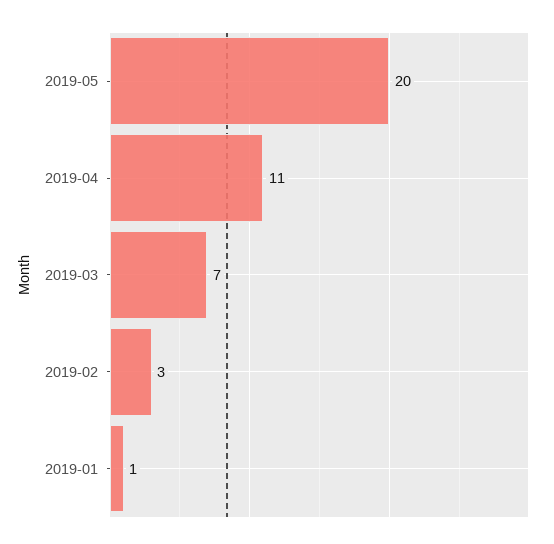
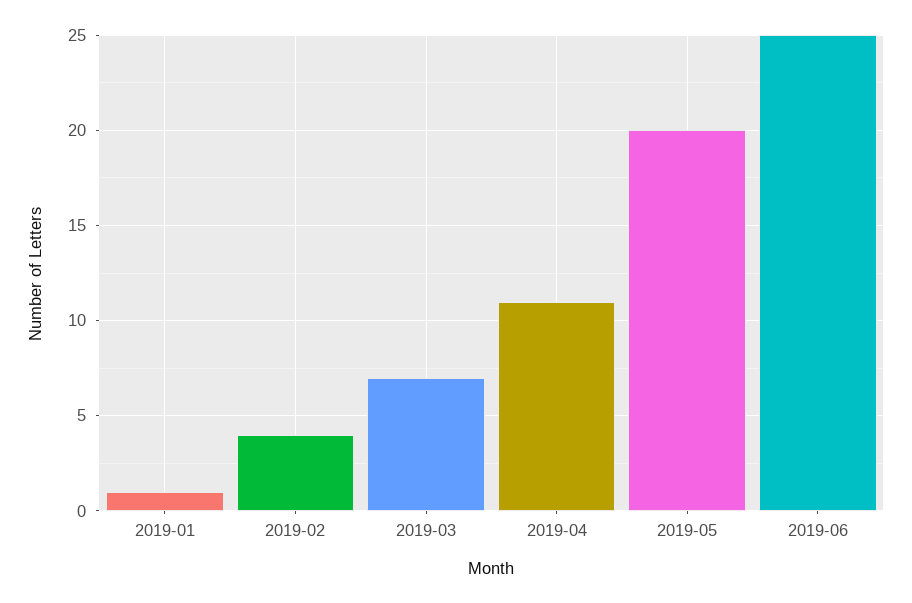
2019-02: 3 -> 4
2019-06: none -> 25

